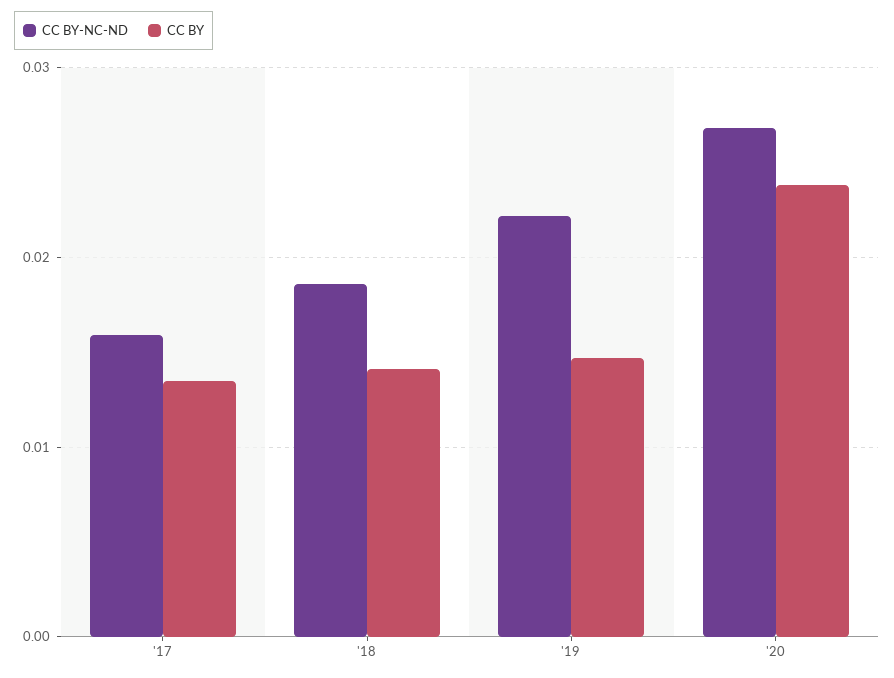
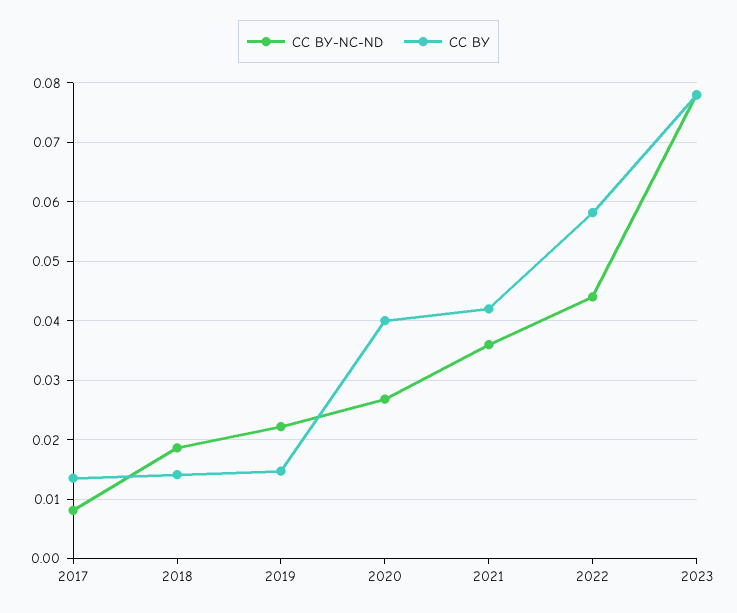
CC BY-NC-ND, '17: 0.016 -> 0.008
CC BY, '20: 0.024 -> 0.04
CC BY-NC-ND, 2021: none -> 0.036
CC BY, 2021: none -> 0.042
CC BY-NC-ND, 2022: none -> 0.044
CC BY, 2022: none -> 0.058
CC BY-NC-ND, 2023: none -> 0.078
CC BY, 2023: none -> 0.078

